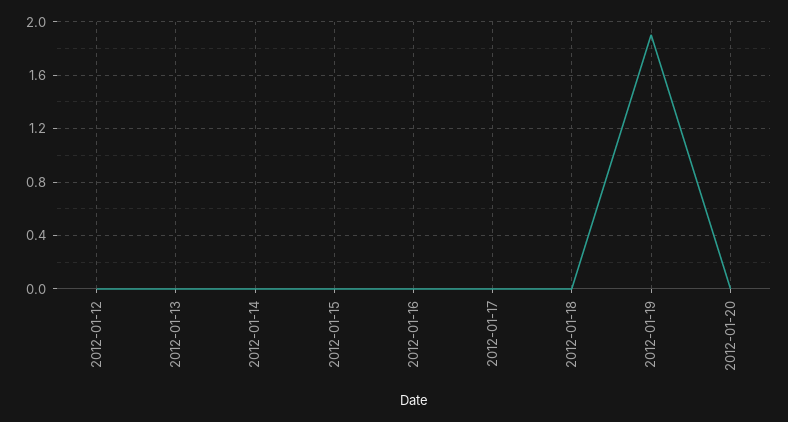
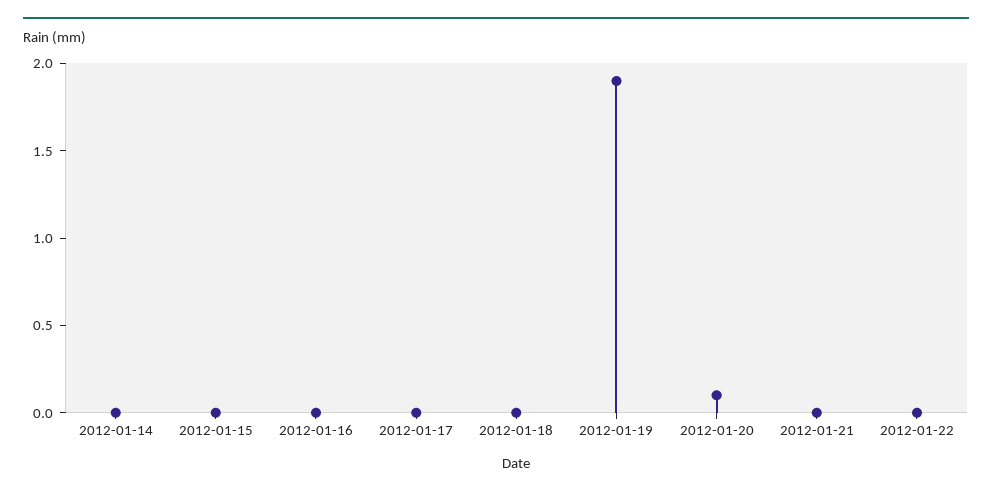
2012-01-12: 0 -> none
2012-01-13: 0 -> none
2012-01-20: 0 -> 0.1
2012-01-21: none -> 0
2012-01-22: none -> 0

